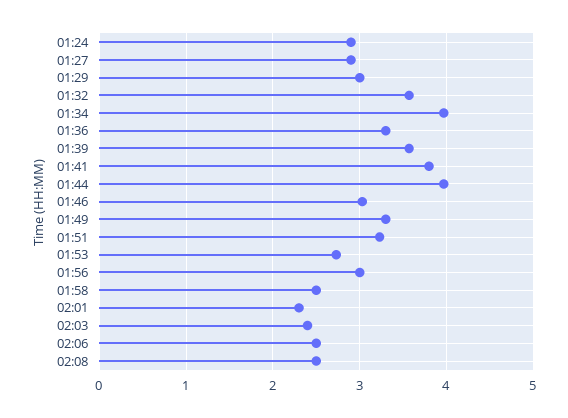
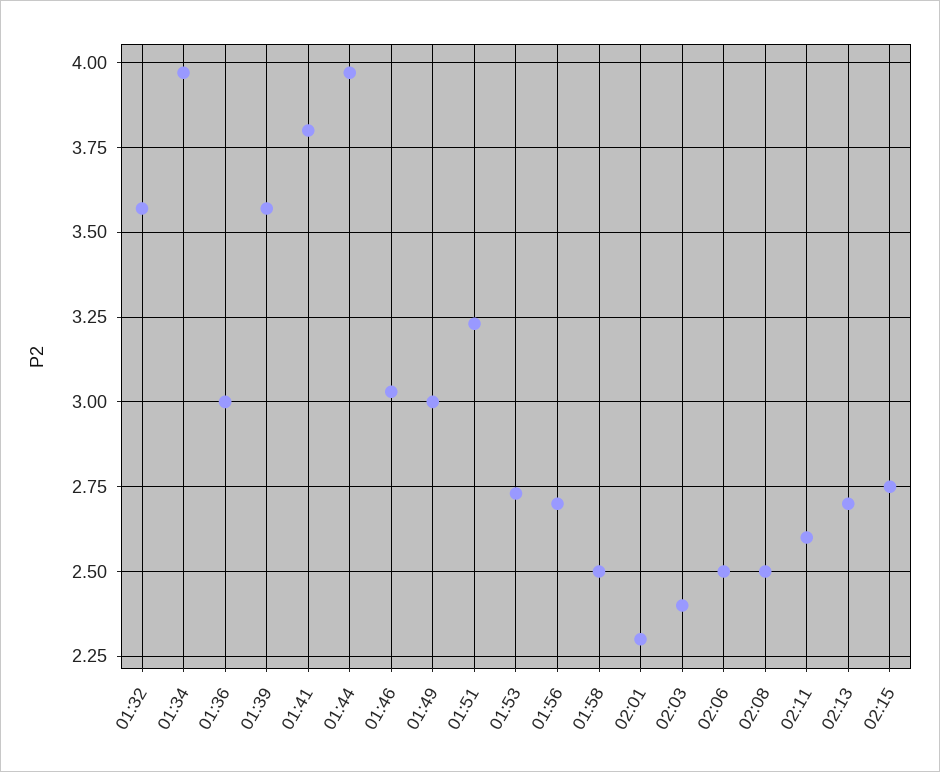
01:24: 2.9 -> none
01:27: 2.9 -> none
01:29: 3 -> none
01:36: 3.3 -> 3
01:49: 3.3 -> 3
01:56: 3 -> 2.7
02:11: none -> 2.6
02:13: none -> 2.7
02:15: none -> 2.75

